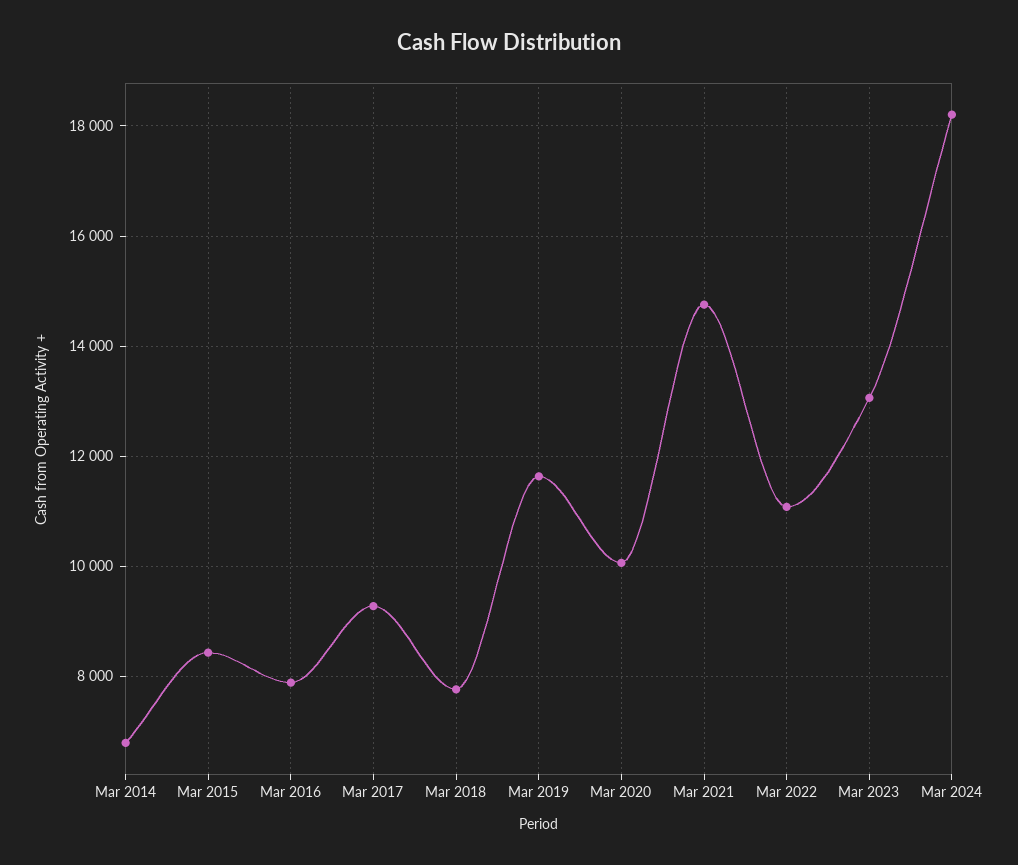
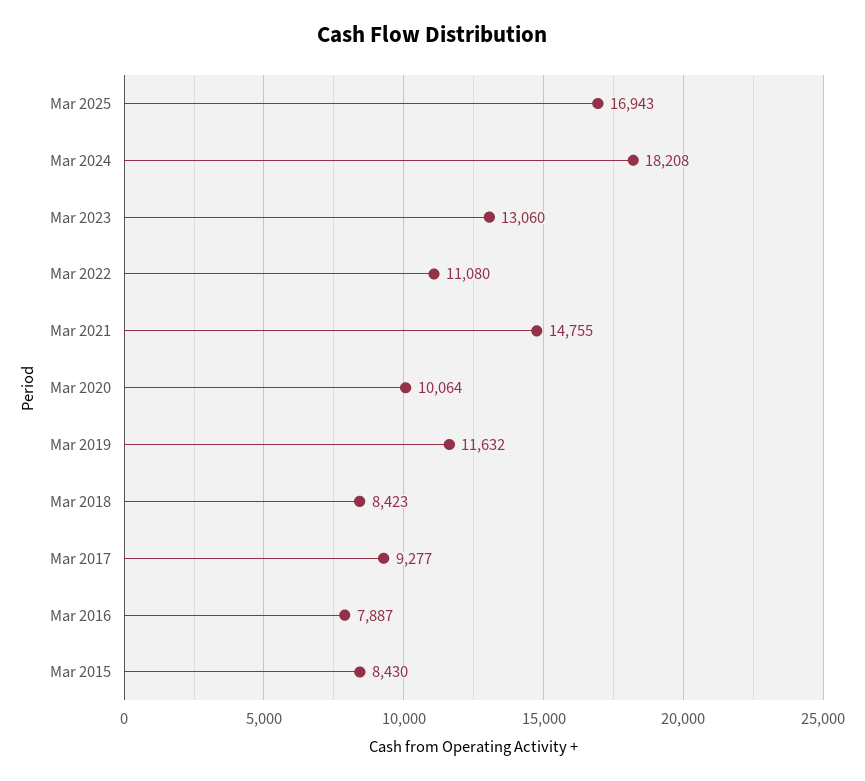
Mar 2014: 6800 -> none
Mar 2018: 7800 -> 8423
Mar 2025: none -> 16943

